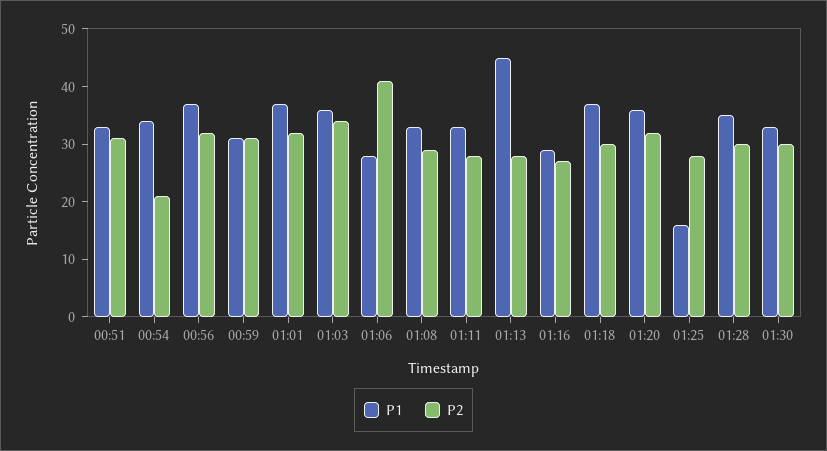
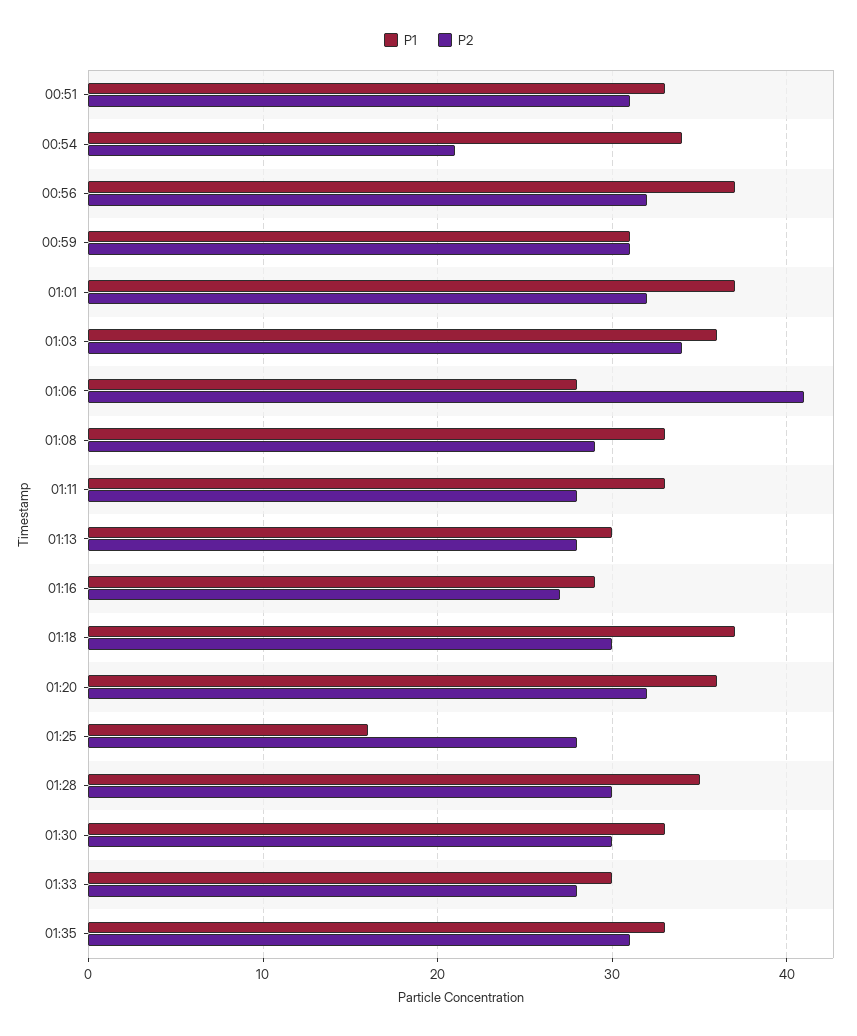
P1, 01:13: 45 -> 30
P1, 01:33: none -> 30
P2, 01:33: none -> 28
P1, 01:35: none -> 33
P2, 01:35: none -> 31

